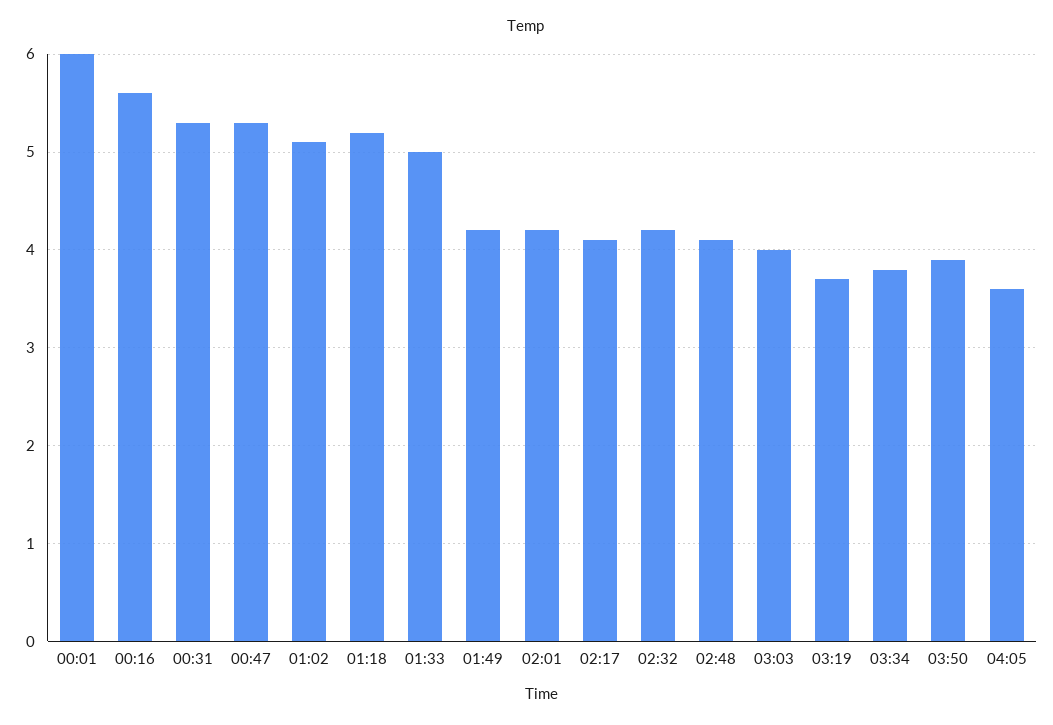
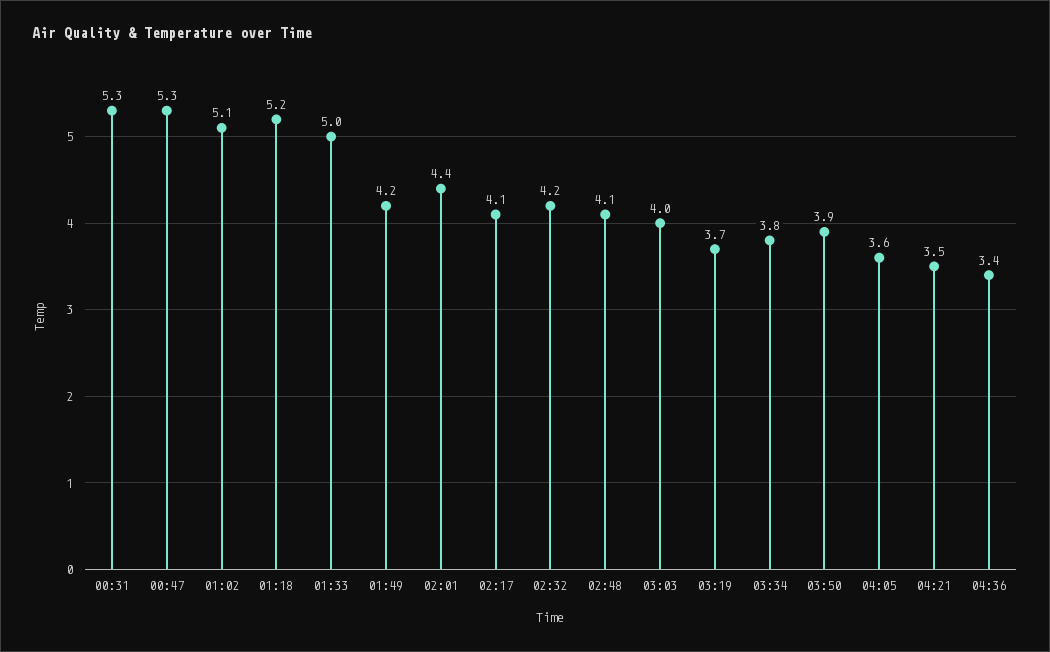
00:01: 6 -> none
00:16: 5.6 -> none
02:01: 4.2 -> 4.4
04:21: none -> 3.5
04:36: none -> 3.4

